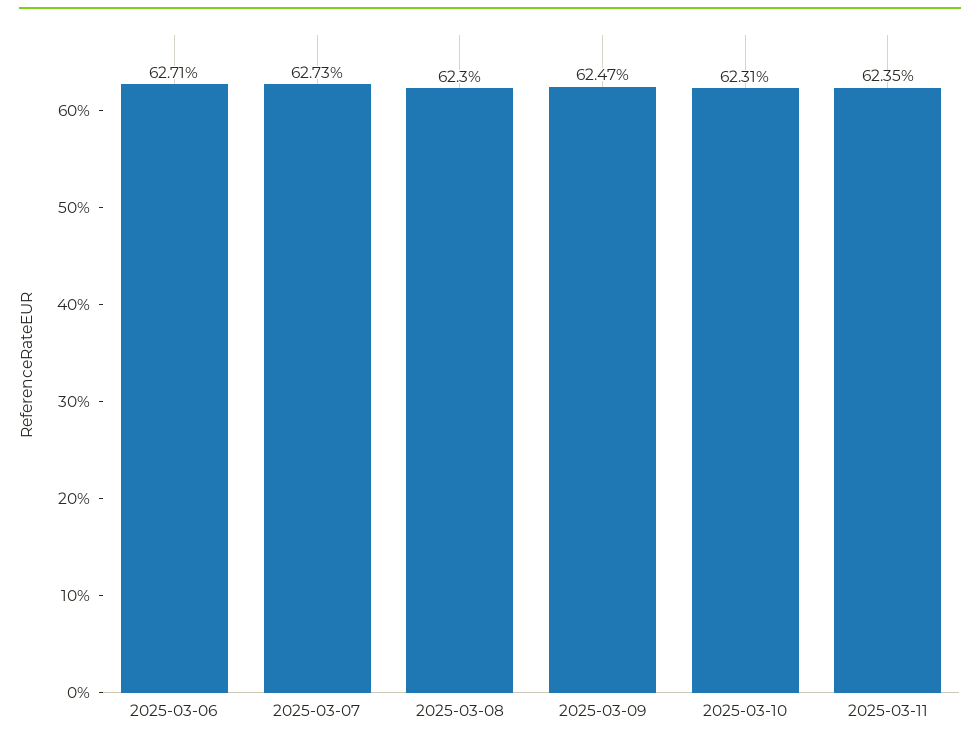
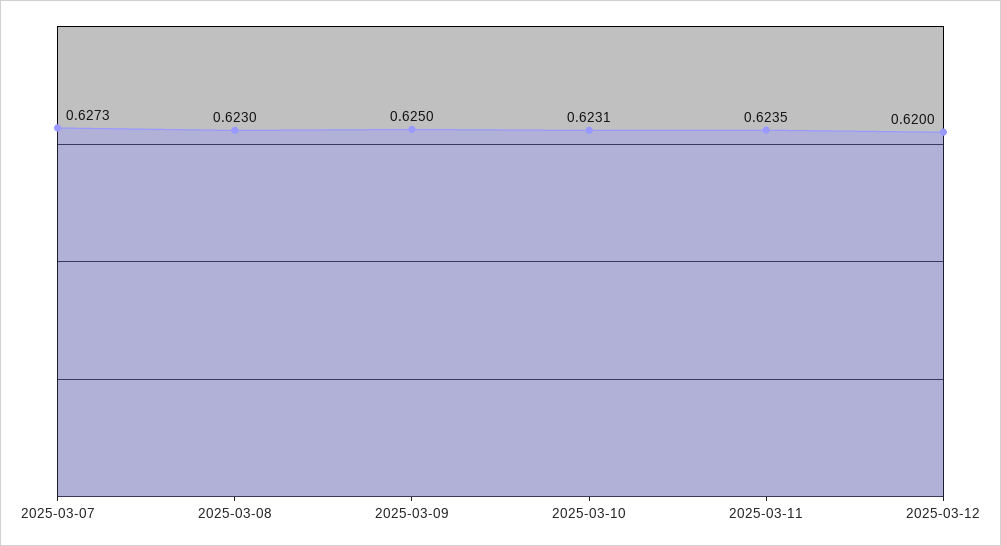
2025-03-06: 0.6271 -> none
2025-03-09: 0.6247 -> 0.625
2025-03-12: none -> 0.62

